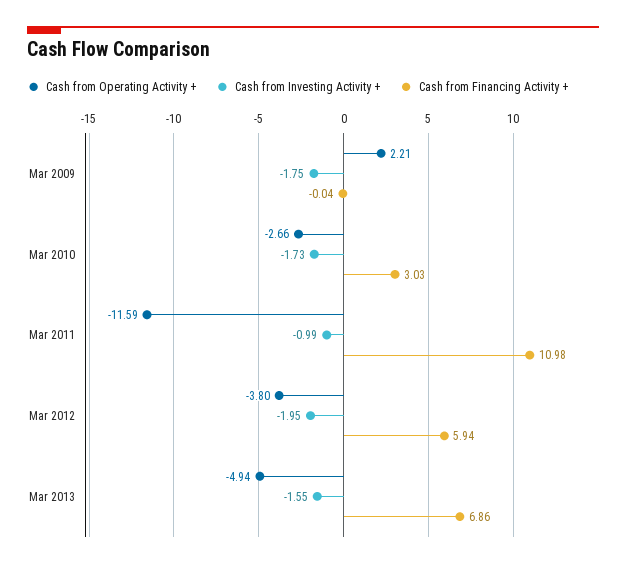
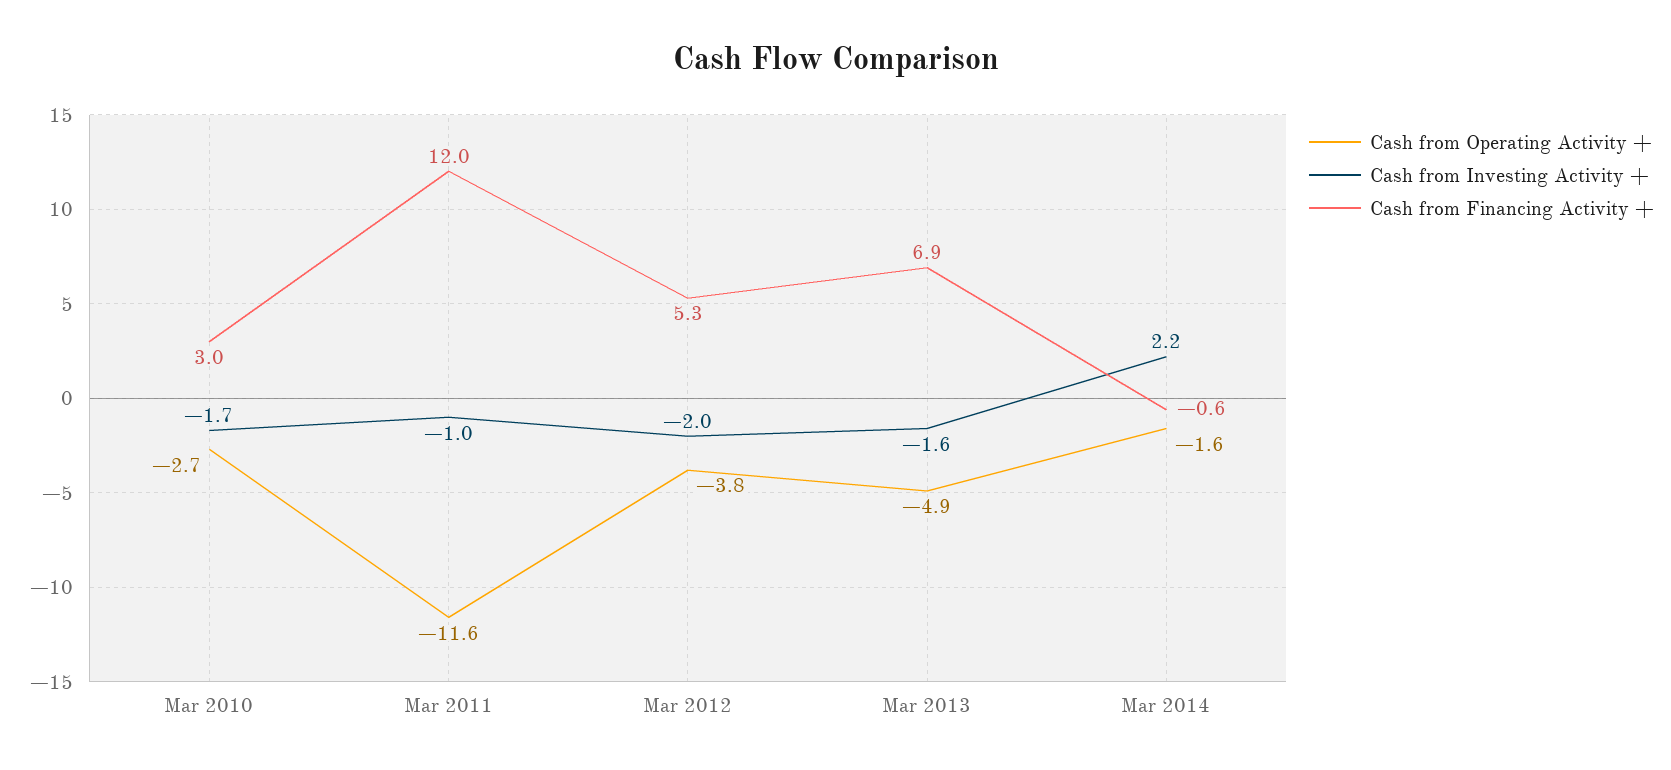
Cash from Operating Activity +, Mar 2009: 2.21 -> none
Cash from Investing Activity +, Mar 2009: -1.75 -> none
Cash from Financing Activity +, Mar 2009: -0.04 -> none
Cash from Financing Activity +, Mar 2011: 10.98 -> 12
Cash from Financing Activity +, Mar 2012: 5.94 -> 5.3
Cash from Operating Activity +, Mar 2014: none -> -1.6
Cash from Investing Activity +, Mar 2014: none -> 2.2
Cash from Financing Activity +, Mar 2014: none -> -0.6

